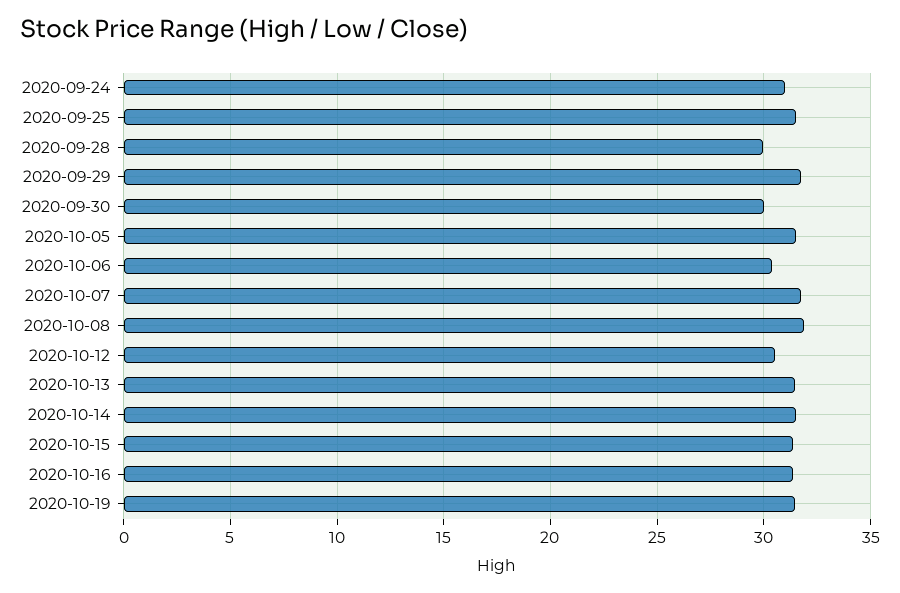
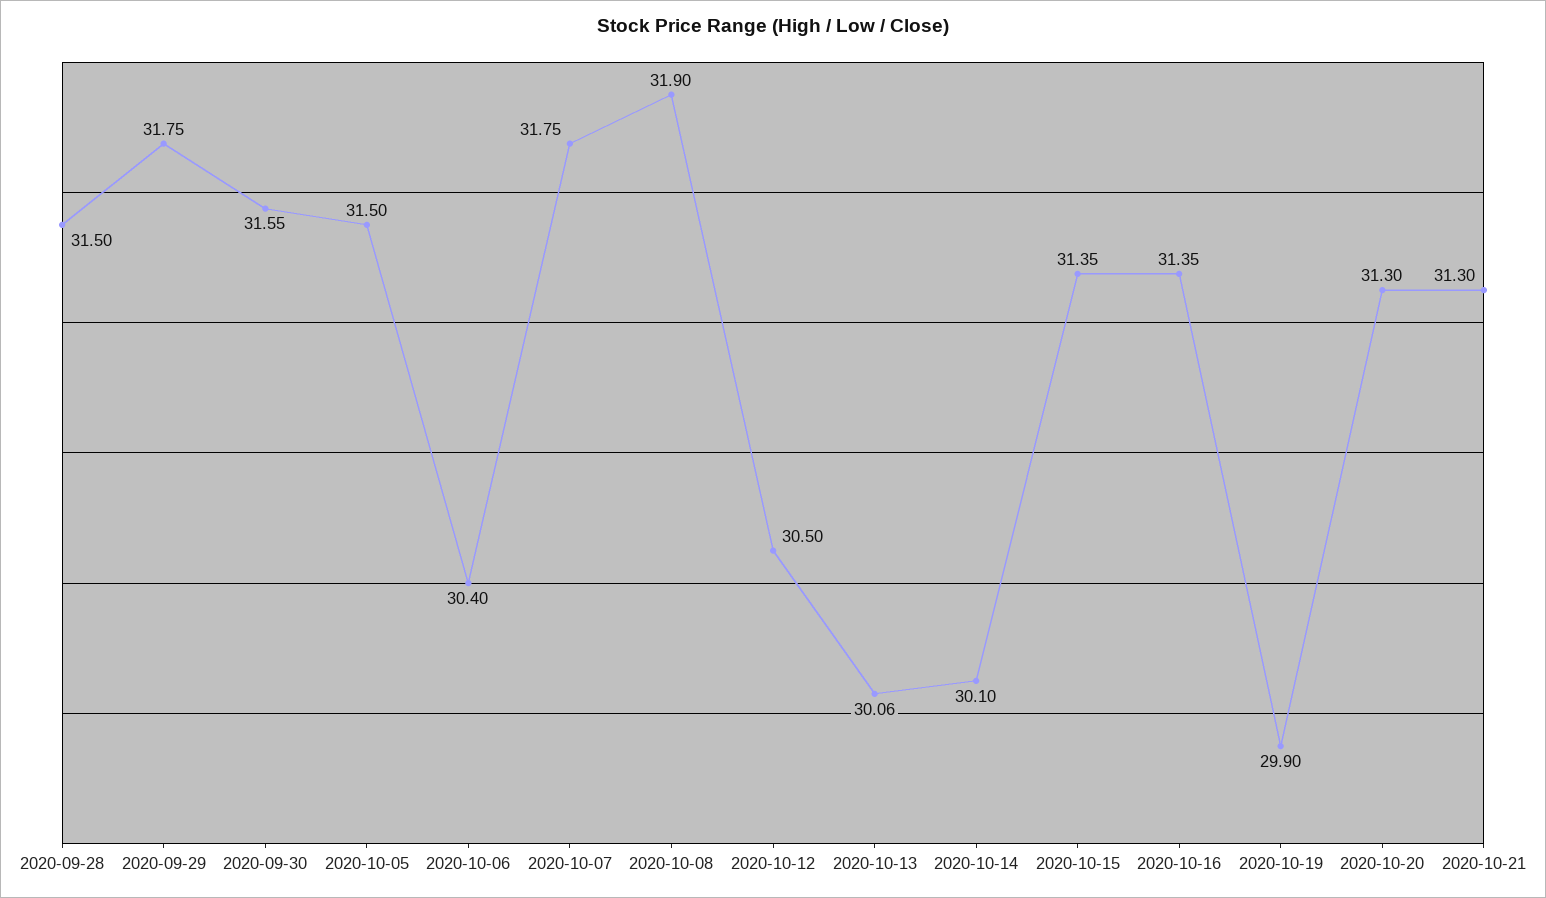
2020-09-24: 31 -> none
2020-09-25: 31.5 -> none
2020-09-28: 30 -> 31.5
2020-09-30: 30 -> 31.55
2020-10-13: 31.5 -> 30.06
2020-10-14: 31.5 -> 30.1
2020-10-19: 31.5 -> 29.9
2020-10-20: none -> 31.3
2020-10-21: none -> 31.3

